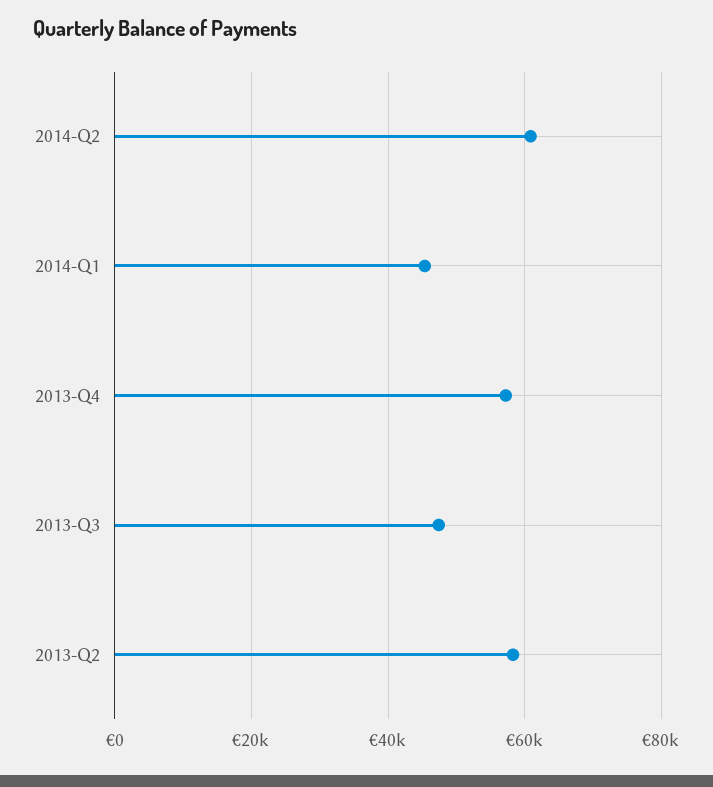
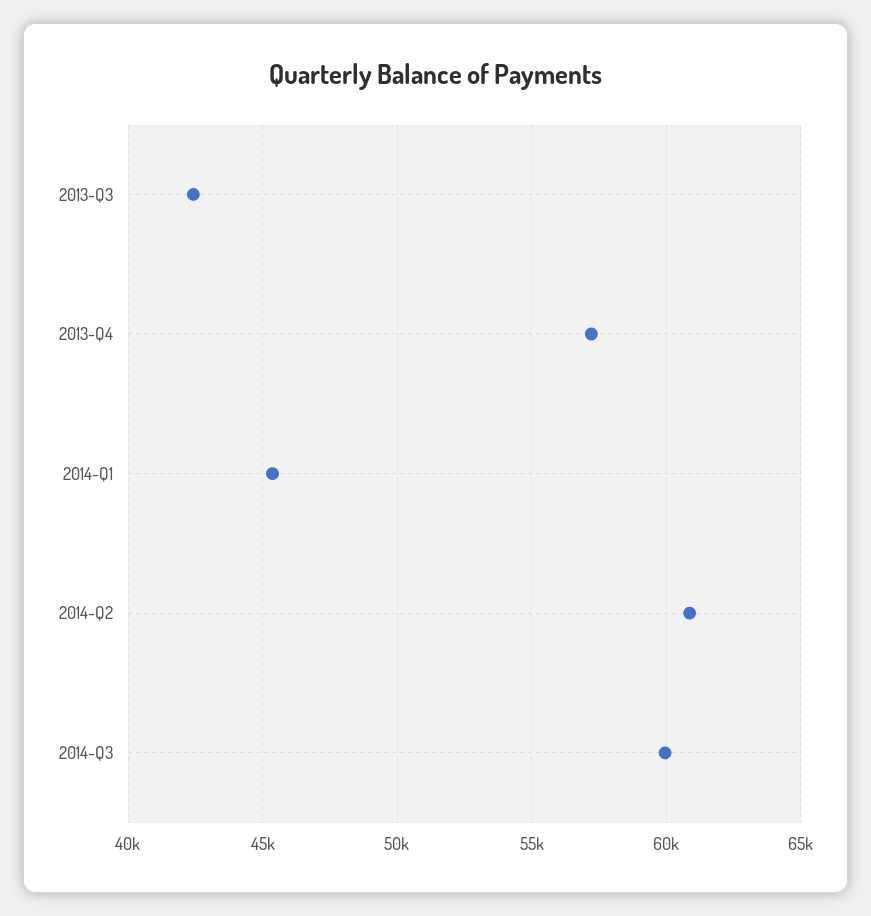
2013-Q3: 48000 -> 42500
2013-Q2: 58000 -> none
2014-Q3: none -> 60000

